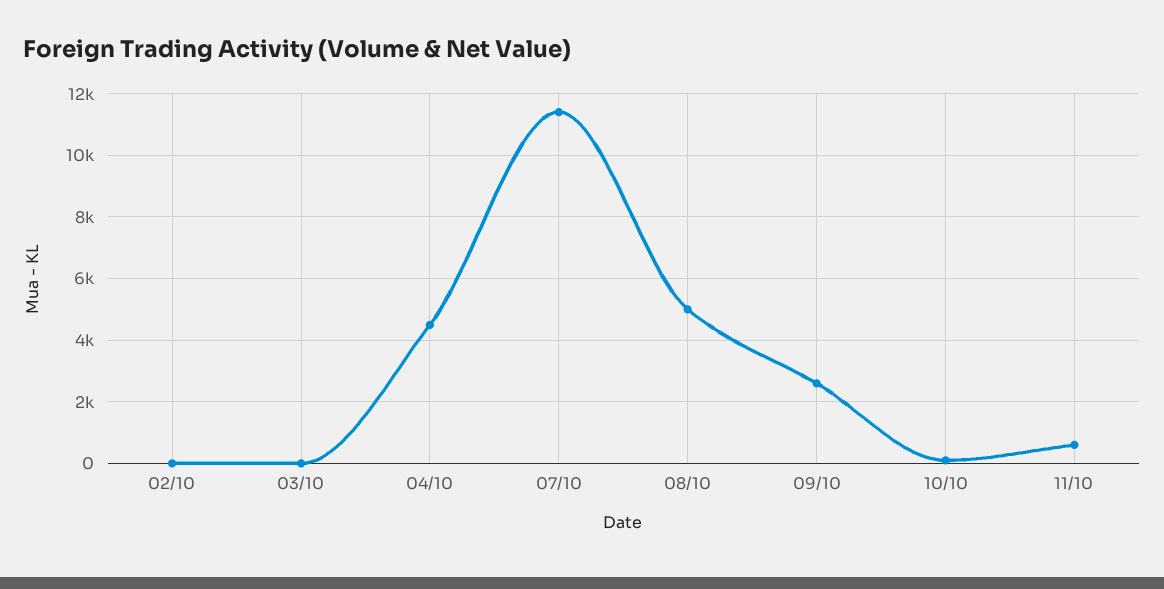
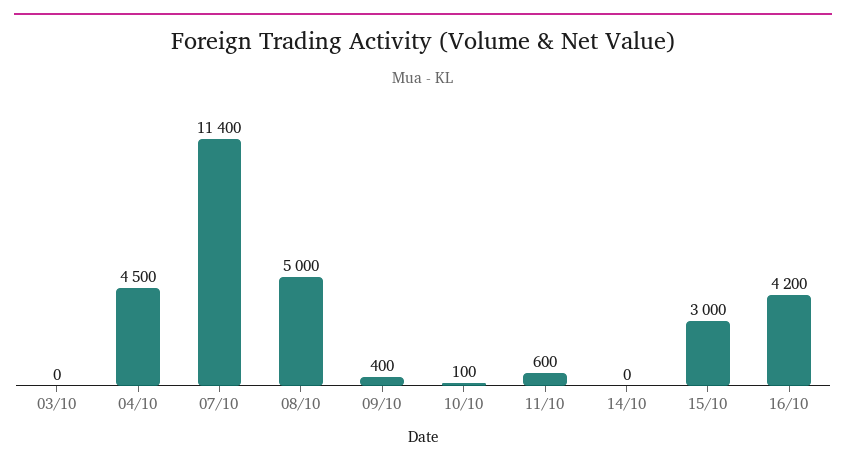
02/10: 0 -> none
09/10: 2600 -> 400
14/10: none -> 0
15/10: none -> 3000
16/10: none -> 4200

